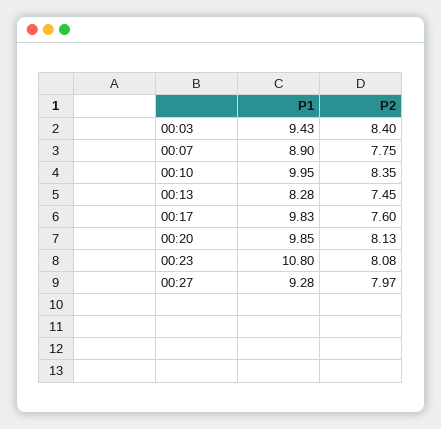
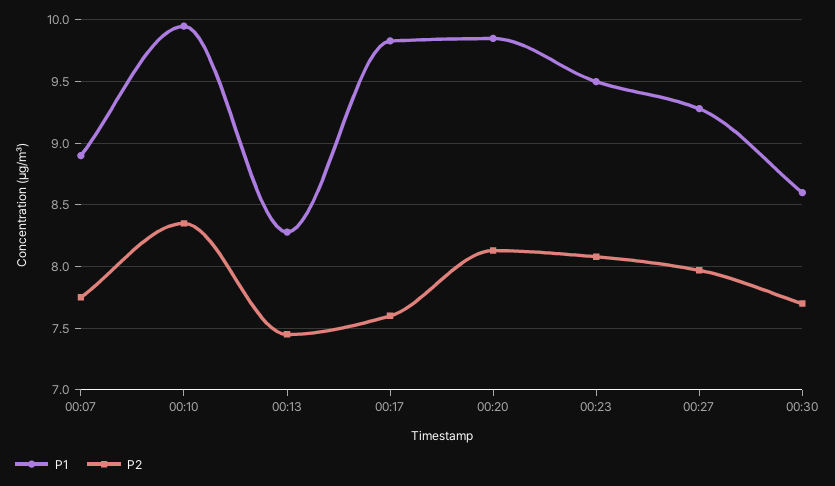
P1, 00:03: 9.43 -> none
P2, 00:03: 8.4 -> none
P1, 00:23: 10.8 -> 9.5
P1, 00:30: none -> 8.6
P2, 00:30: none -> 7.7

